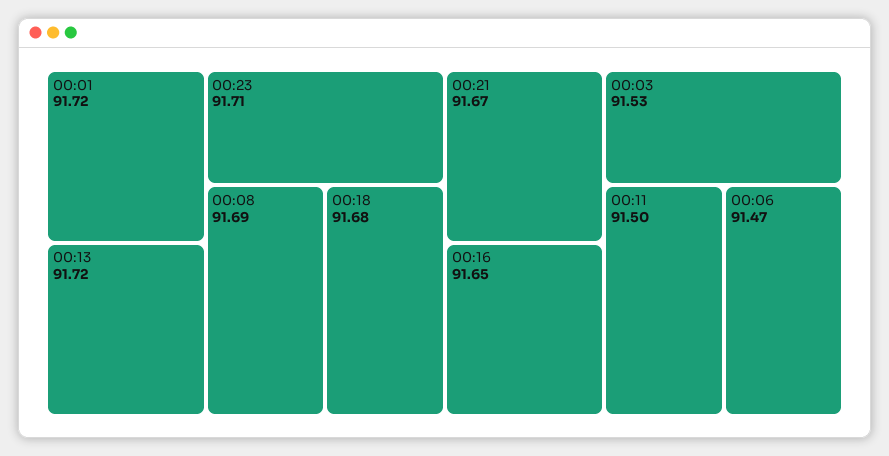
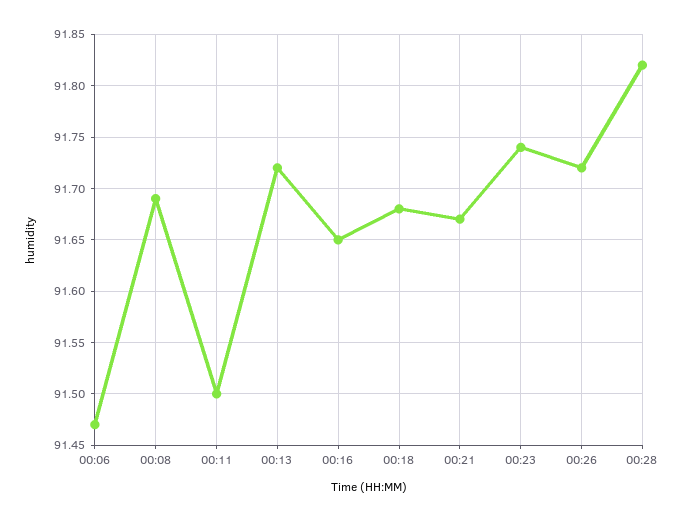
00:01: 91.72 -> none
00:23: 91.71 -> 91.74
00:03: 91.53 -> none
00:26: none -> 91.72
00:28: none -> 91.82

